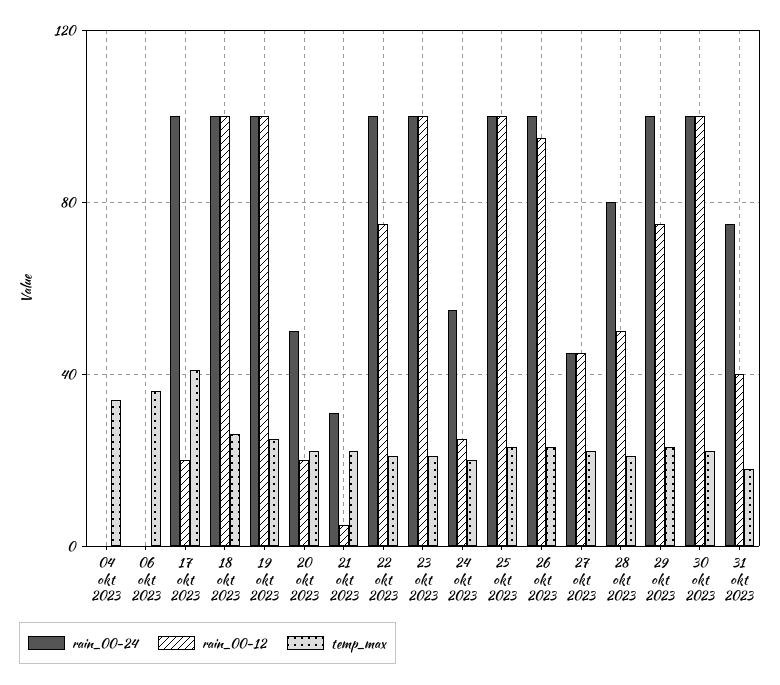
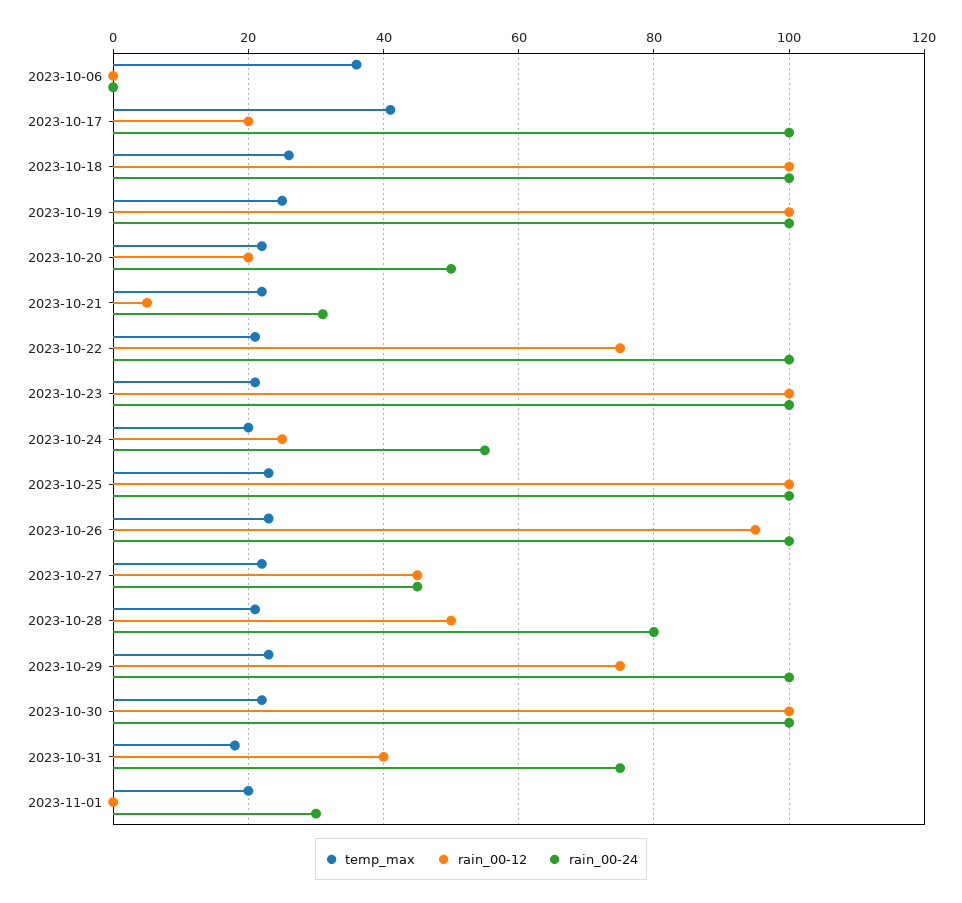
rain_00-24, 04 okt 2023: 0 -> none
rain_00-12, 04 okt 2023: 0 -> none
temp_max, 04 okt 2023: 35 -> none
temp_max, 2023-11-01: none -> 20
rain_00-12, 2023-11-01: none -> 0
rain_00-24, 2023-11-01: none -> 30

